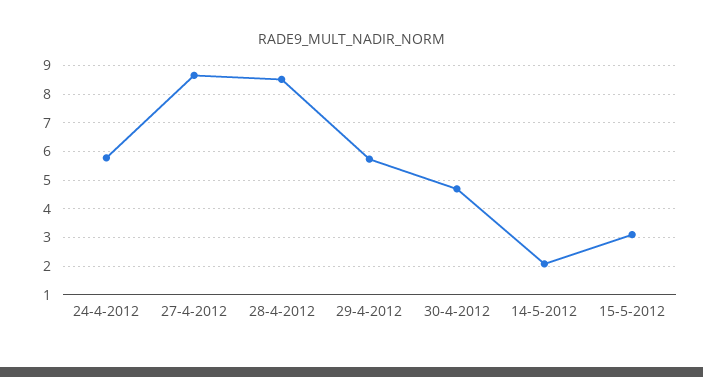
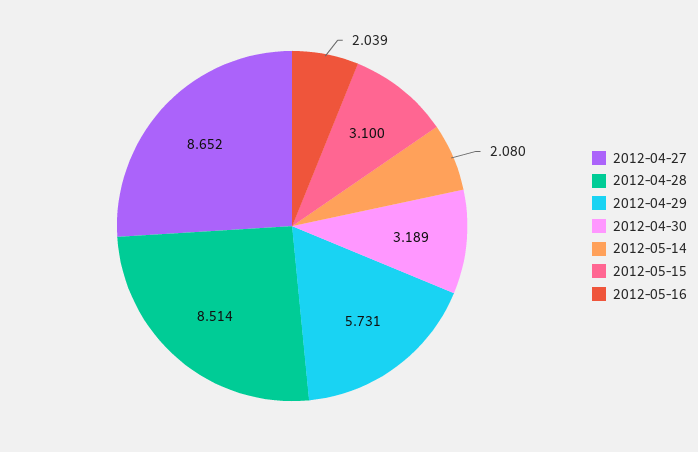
24-4-2012: 5.75 -> none
30-4-2012: 4.75 -> 3.189
2012-05-16: none -> 2.039

